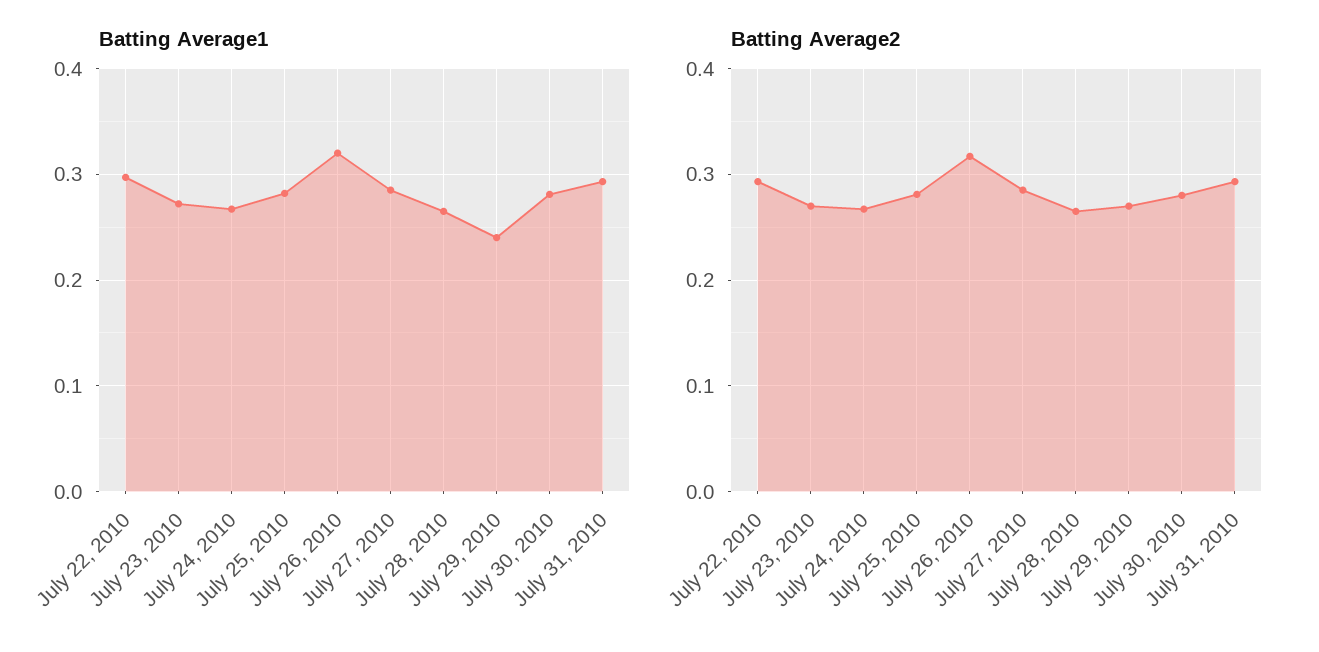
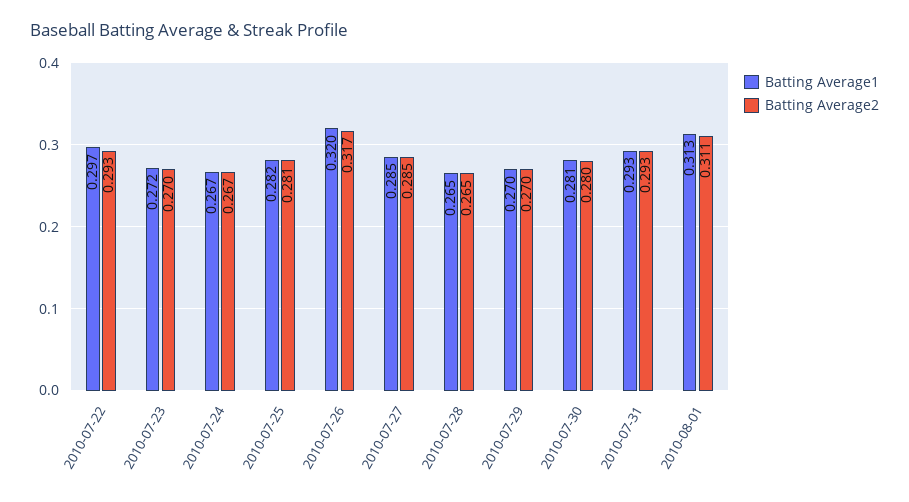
Batting Average1, July 29, 2010: 0.24 -> 0.27
Batting Average1, 2010-08-01: none -> 0.313
Batting Average2, 2010-08-01: none -> 0.311

